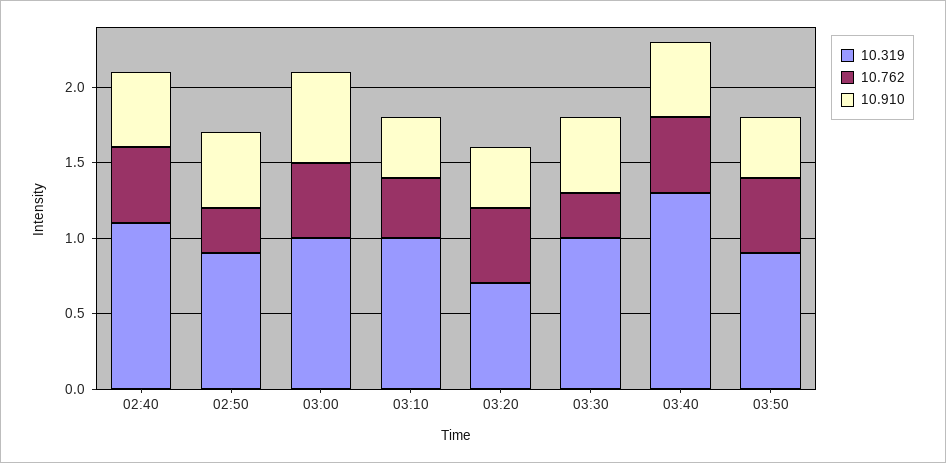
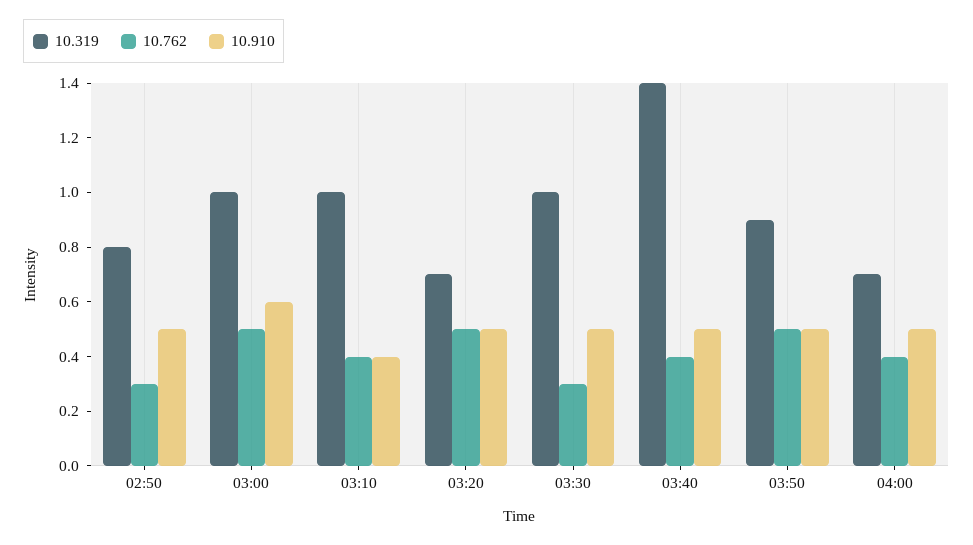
10.319, 02:40: 1.1 -> none
10.762, 02:40: 0.5 -> none
10.910, 02:40: 0.5 -> none
10.319, 02:50: 0.9 -> 0.8
10.910, 03:20: 0.4 -> 0.5
10.319, 03:40: 1.3 -> 1.4
10.762, 03:40: 0.5 -> 0.4
10.910, 03:50: 0.4 -> 0.5
10.319, 04:00: none -> 0.7
10.762, 04:00: none -> 0.4
10.910, 04:00: none -> 0.5

